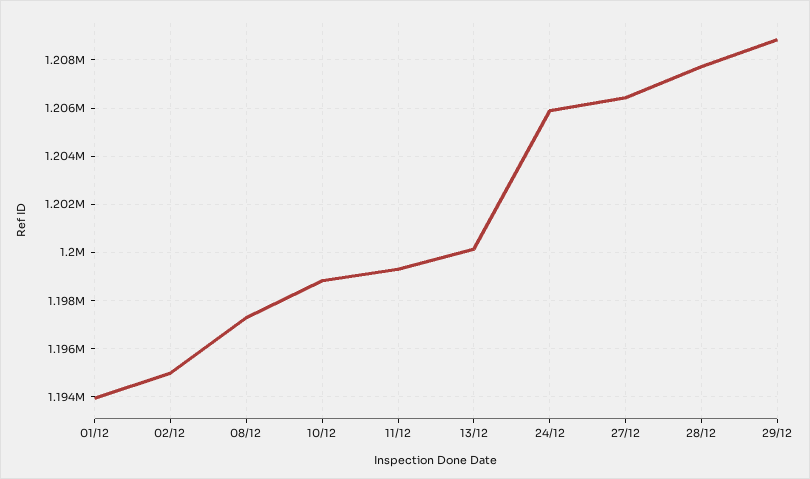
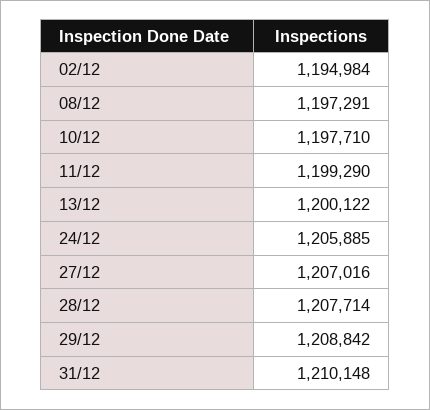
01/12: 1194000 -> none
10/12: 1198750 -> 1197710
27/12: 1206500 -> 1207016
31/12: none -> 1210148

